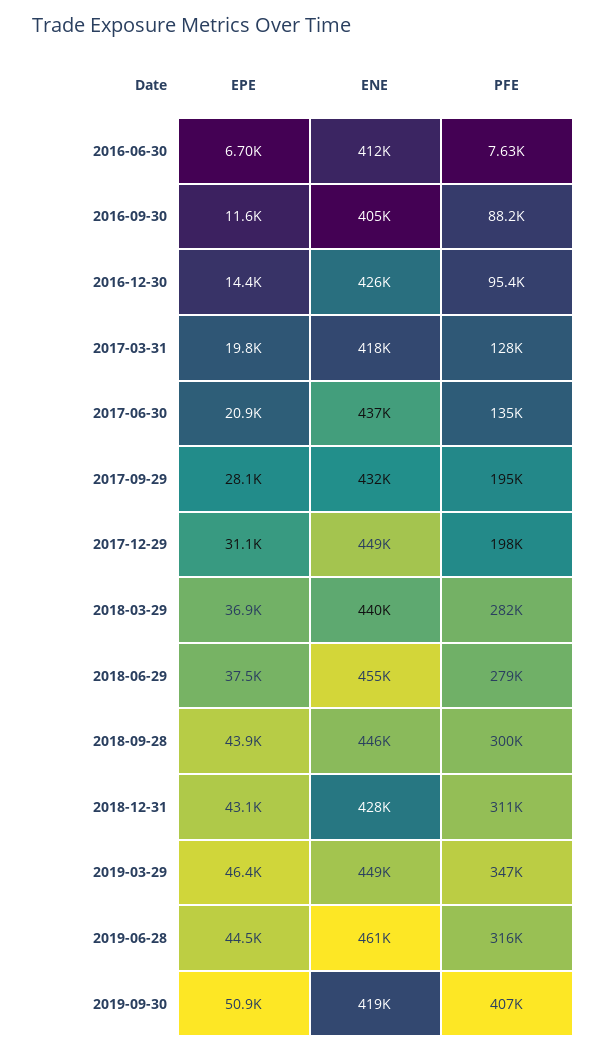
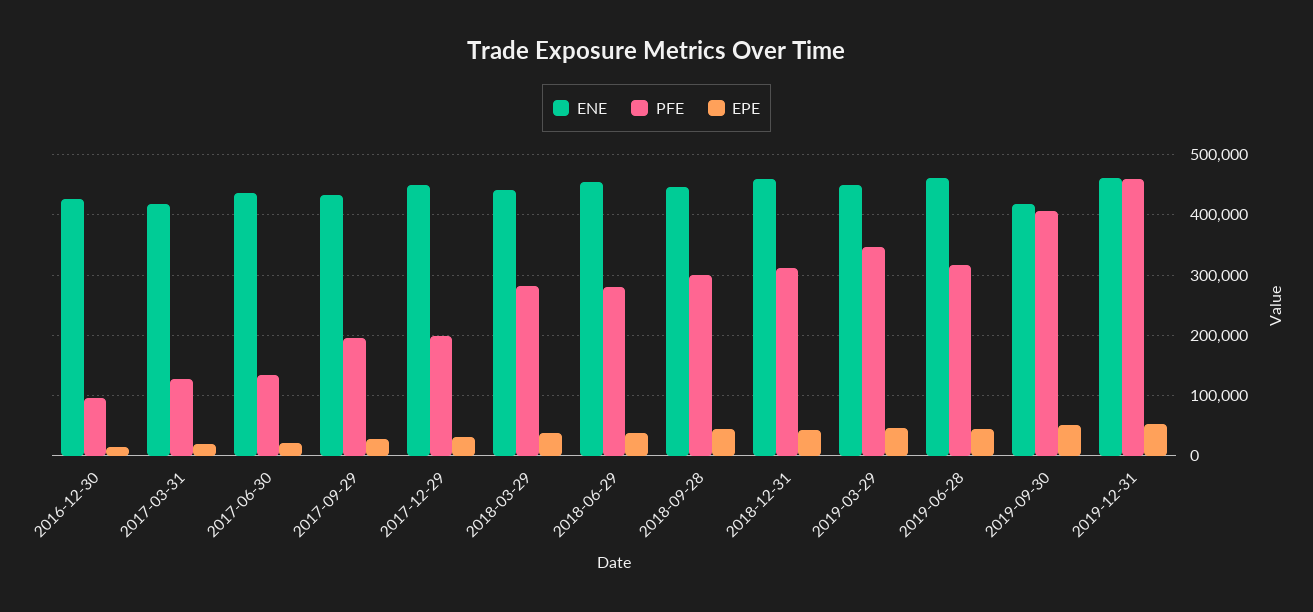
EPE, 2016-06-30: 6700 -> none
ENE, 2016-06-30: 412000 -> none
PFE, 2016-06-30: 7630 -> none
EPE, 2016-09-30: 11600 -> none
ENE, 2016-09-30: 405000 -> none
PFE, 2016-09-30: 88200 -> none
ENE, 2018-12-31: 428000 -> 460000
ENE, 2019-12-31: none -> 460000
PFE, 2019-12-31: none -> 460000
EPE, 2019-12-31: none -> 50000

